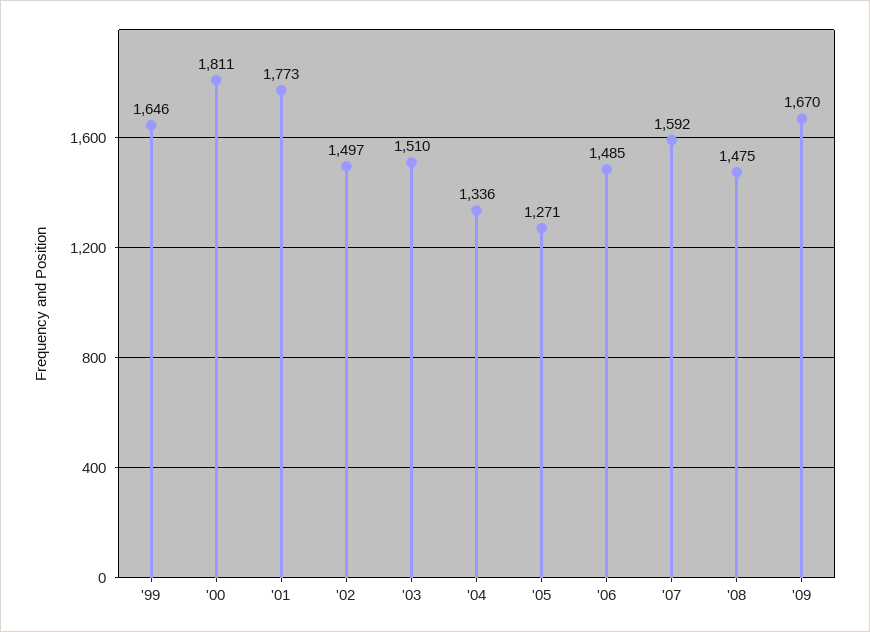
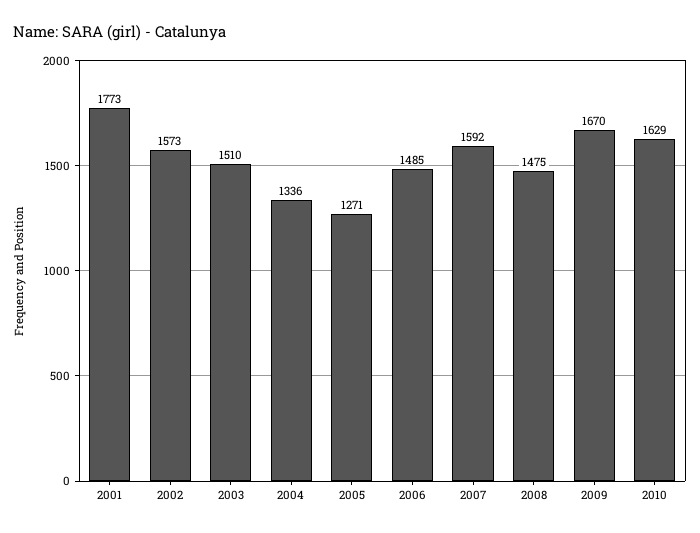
'99: 1646 -> none
'00: 1811 -> none
'02: 1497 -> 1573
2010: none -> 1629

